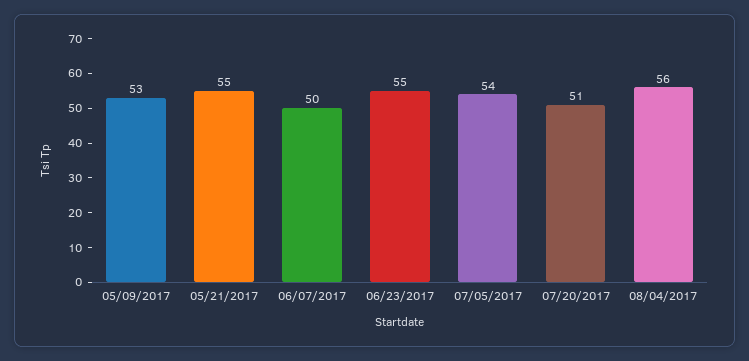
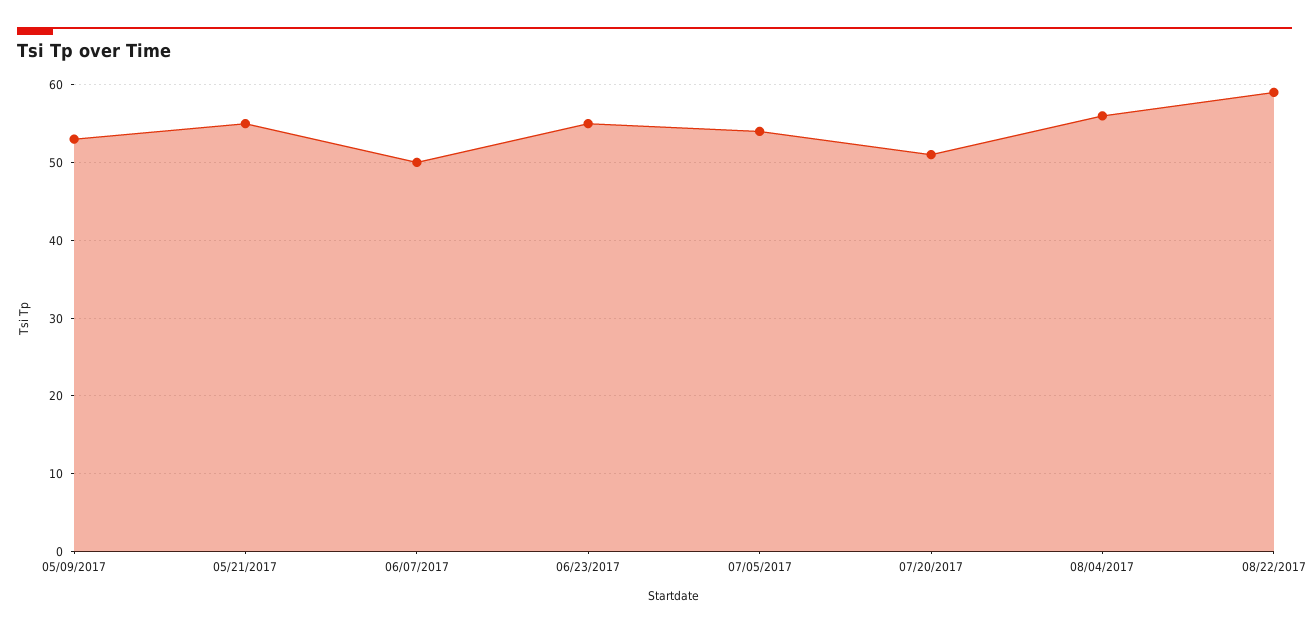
08/22/2017: none -> 59

